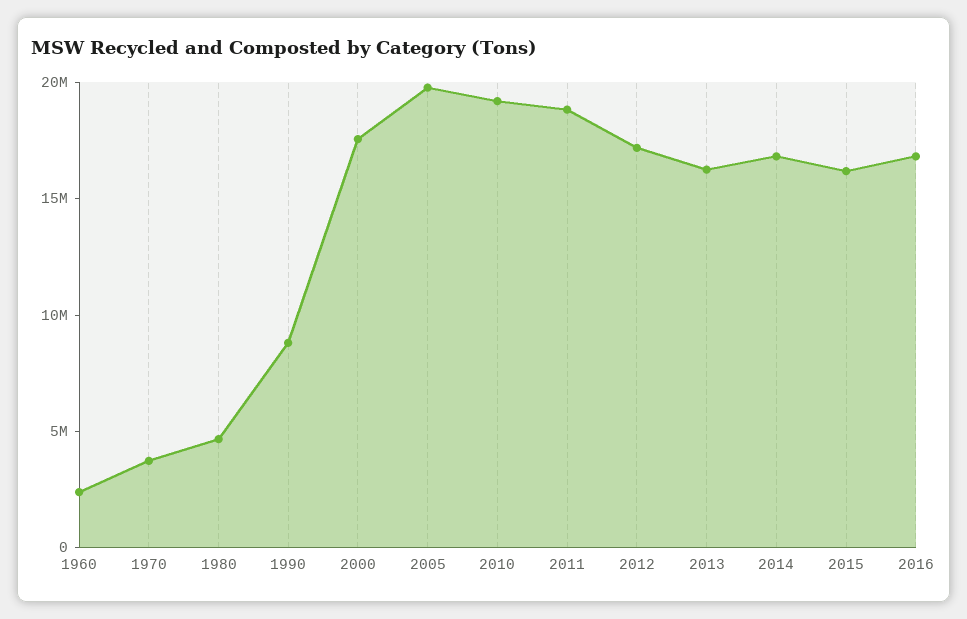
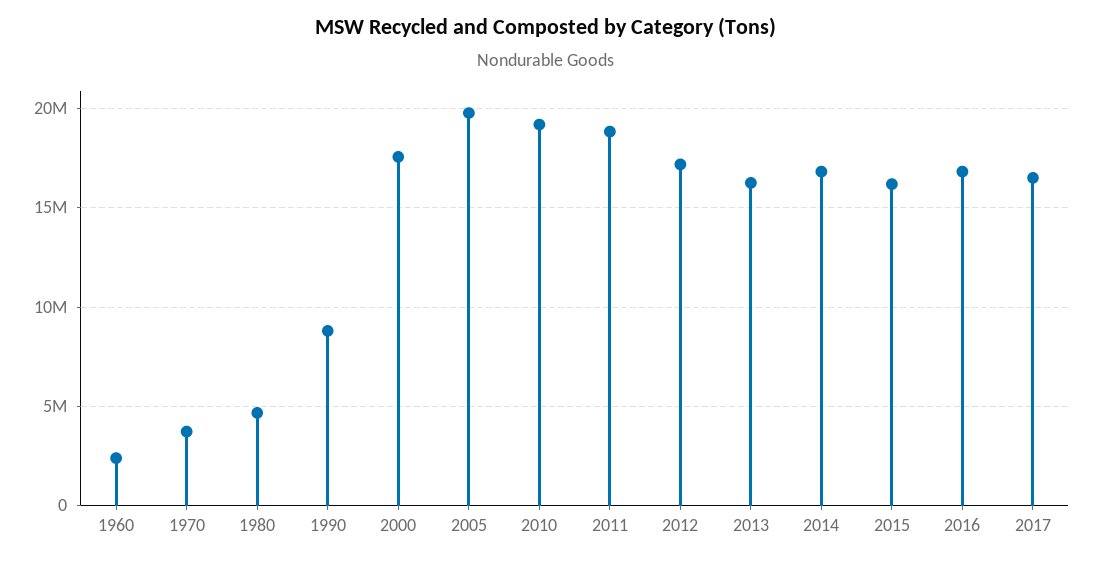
2017: none -> 16500000

